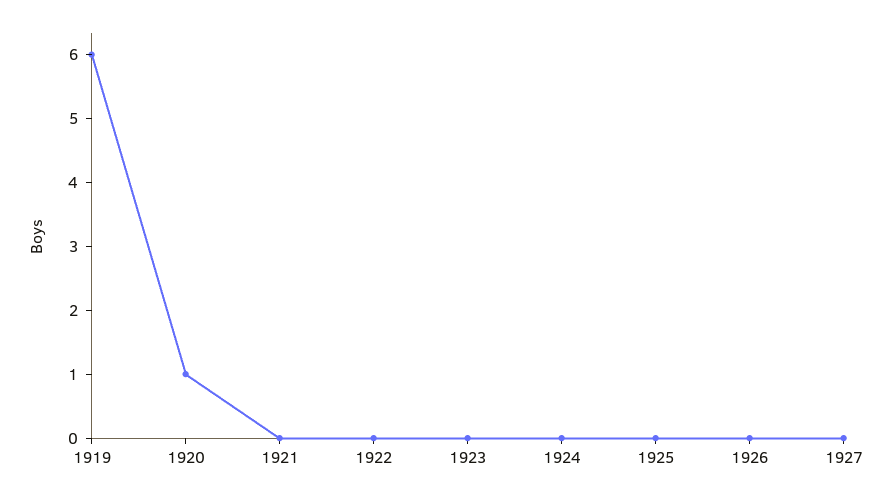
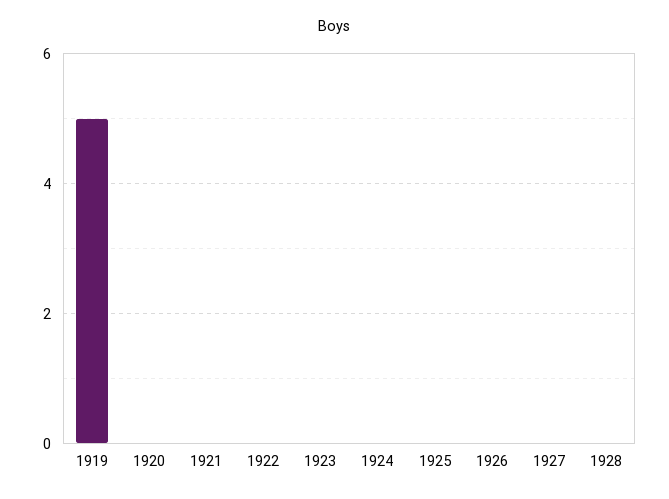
1919: 6 -> 5
1920: 1 -> 0
1928: none -> 0

